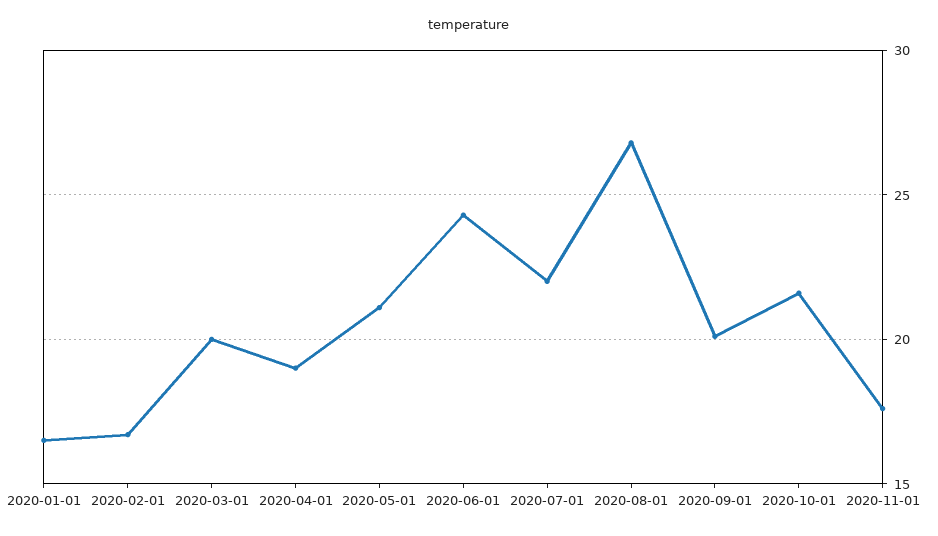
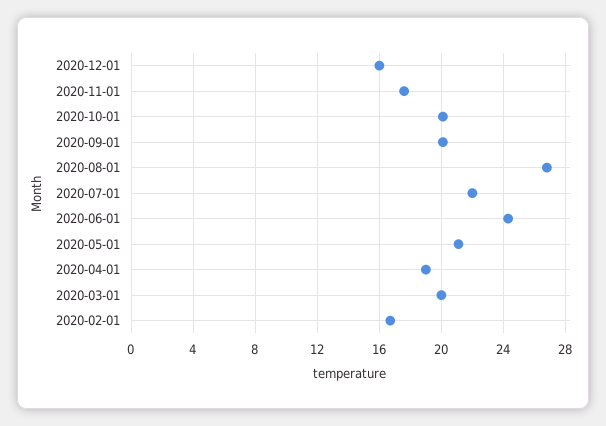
2020-01-01: 16.5 -> none
2020-10-01: 21.5 -> 20
2020-12-01: none -> 16

